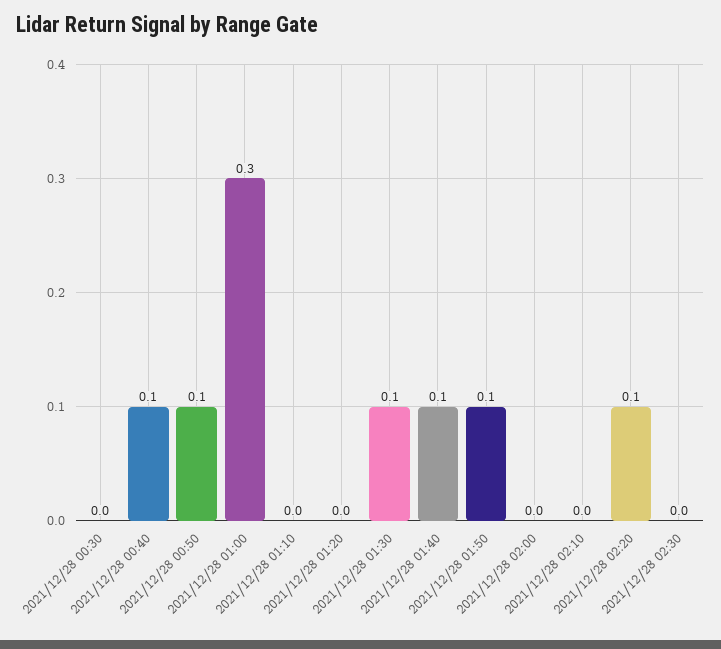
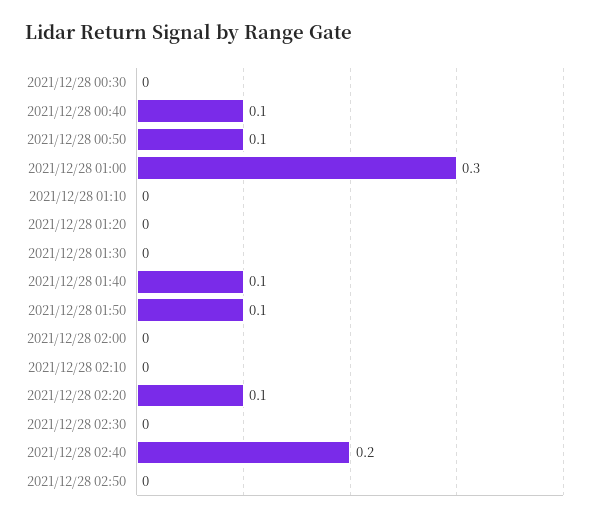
2021/12/28 01:30: 0.1 -> 0
2021/12/28 02:40: none -> 0.2
2021/12/28 02:50: none -> 0

